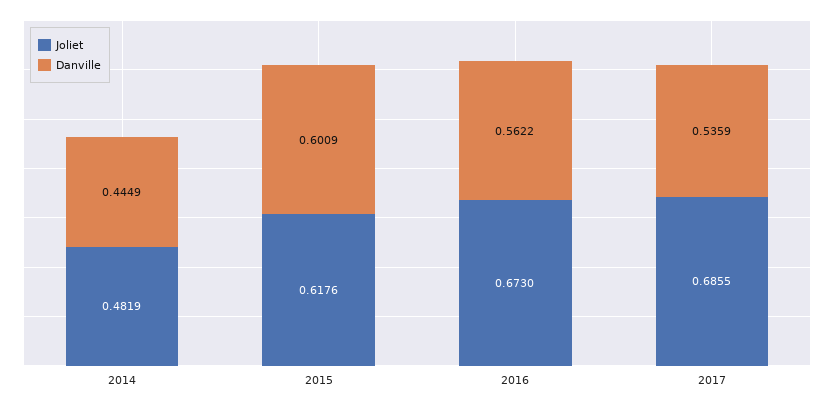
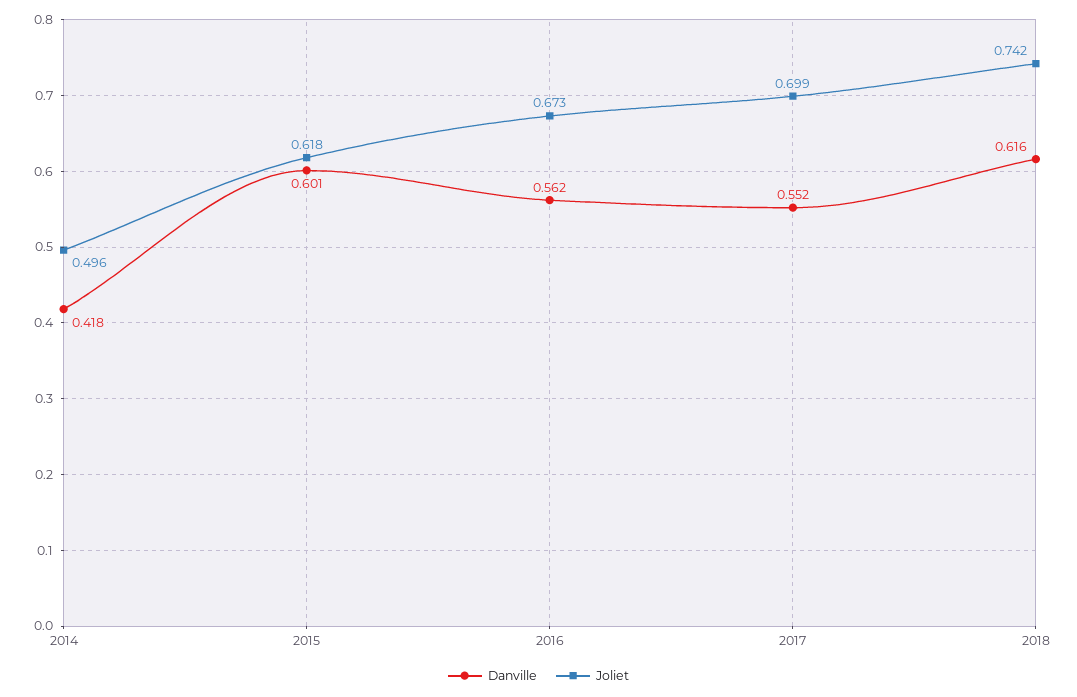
Joliet, 2014: 0.4819 -> 0.496
Danville, 2014: 0.4449 -> 0.418
Joliet, 2017: 0.6855 -> 0.699
Danville, 2017: 0.5359 -> 0.552
Danville, 2018: none -> 0.616
Joliet, 2018: none -> 0.742

